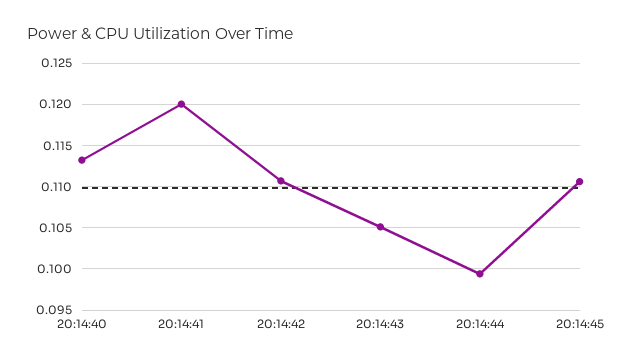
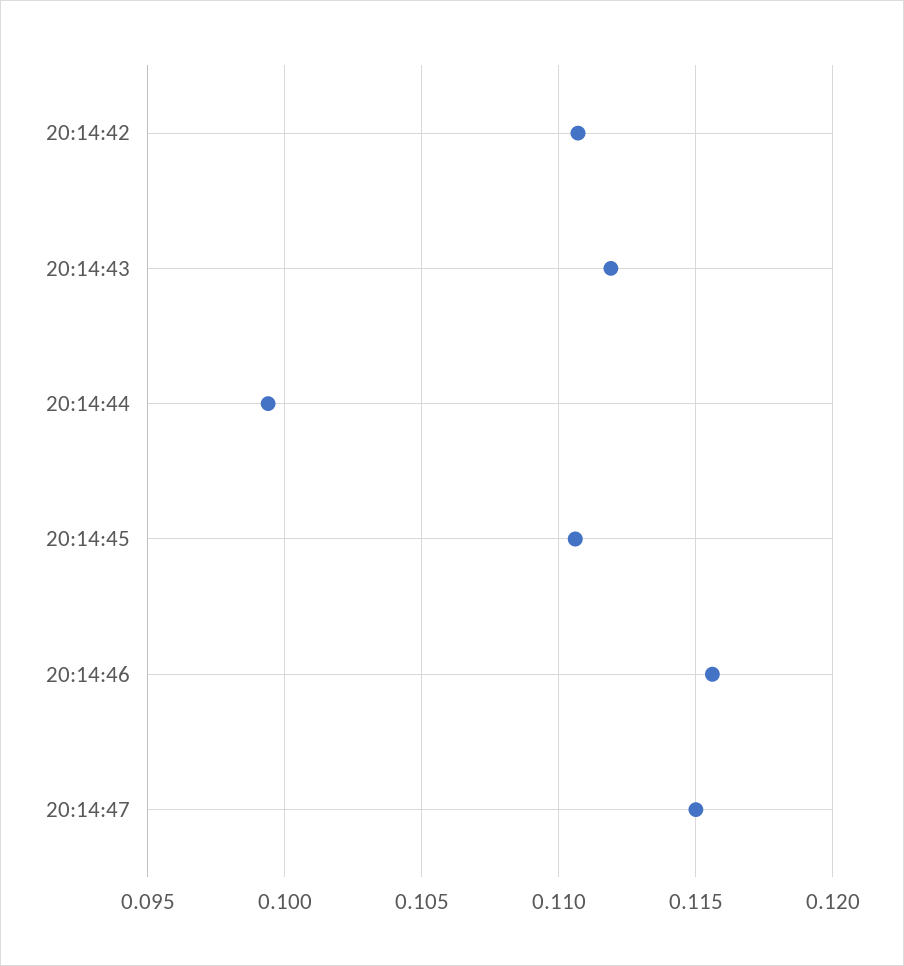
20:14:40: 0.113 -> none
20:14:41: 0.12 -> none
20:14:43: 0.105 -> 0.112
20:14:46: none -> 0.1155
20:14:47: none -> 0.115

